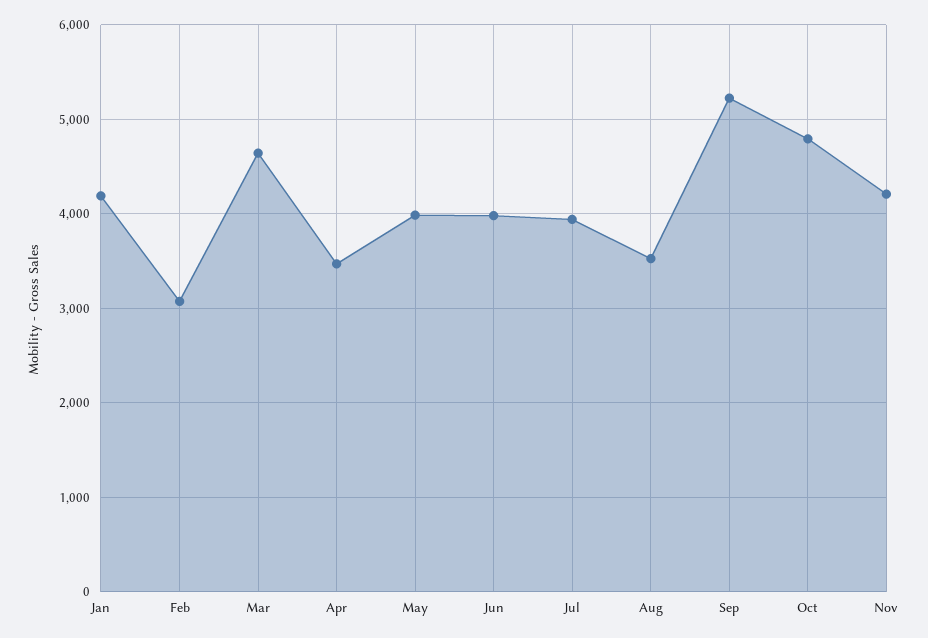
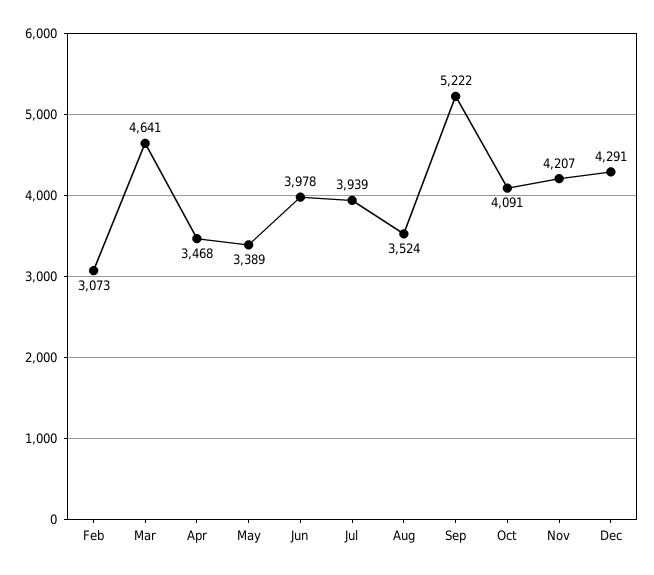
Jan: 4200 -> none
May: 4000 -> 3389
Oct: 4800 -> 4091
Dec: none -> 4291

